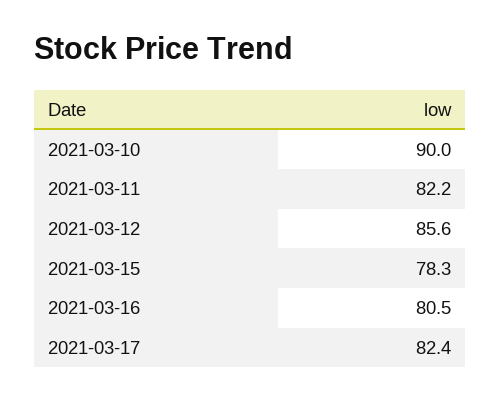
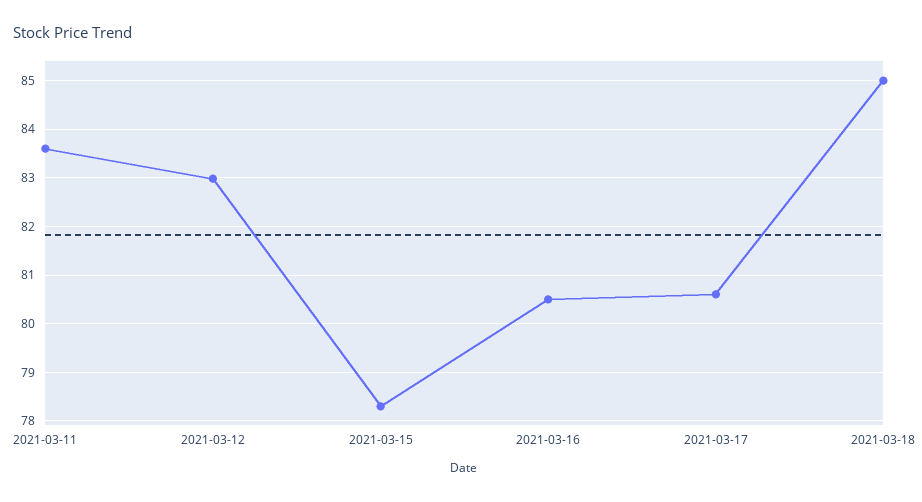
2021-03-10: 90 -> none
2021-03-11: 82.2 -> 83.6
2021-03-12: 85.6 -> 83
2021-03-17: 82.4 -> 80.6
2021-03-18: none -> 85

